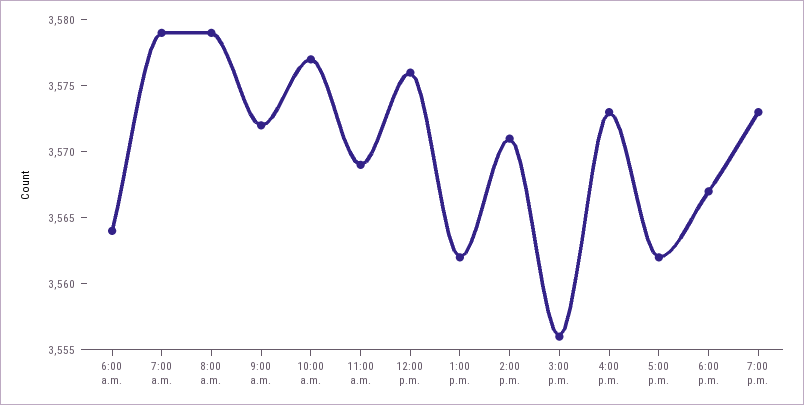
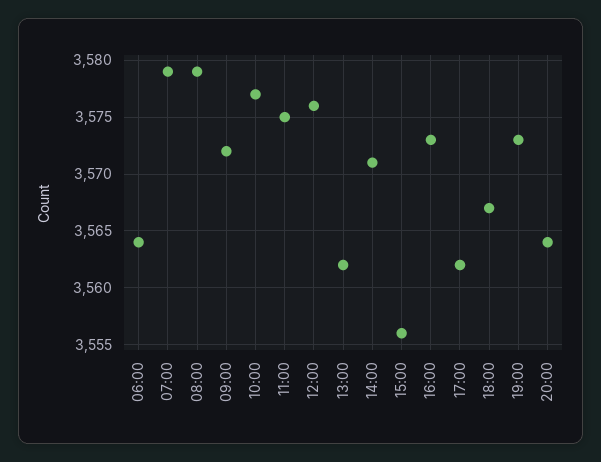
11:00 a.m.: 3569 -> 3575
20:00: none -> 3564

